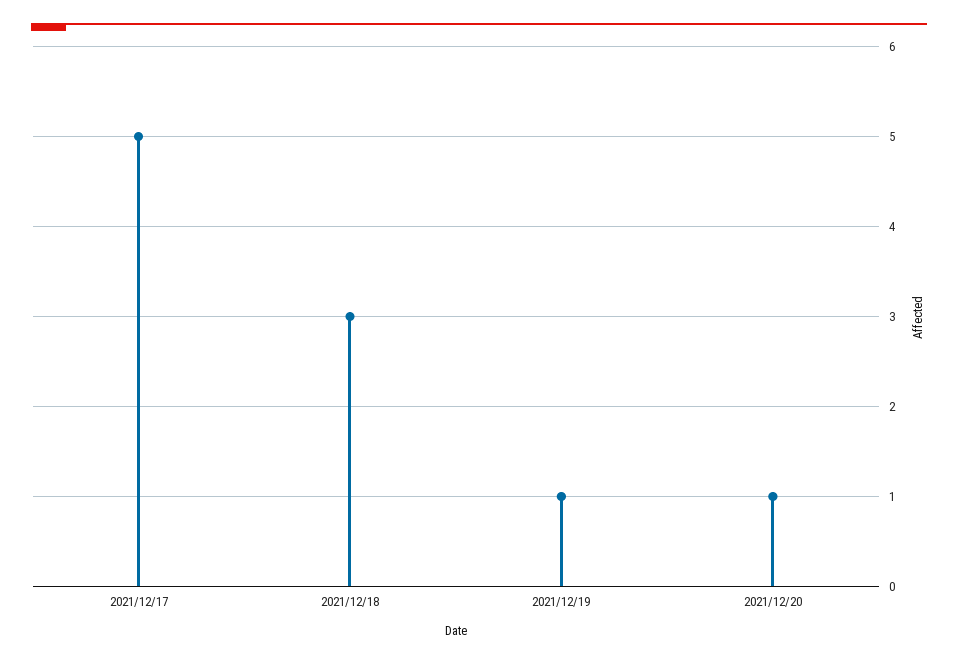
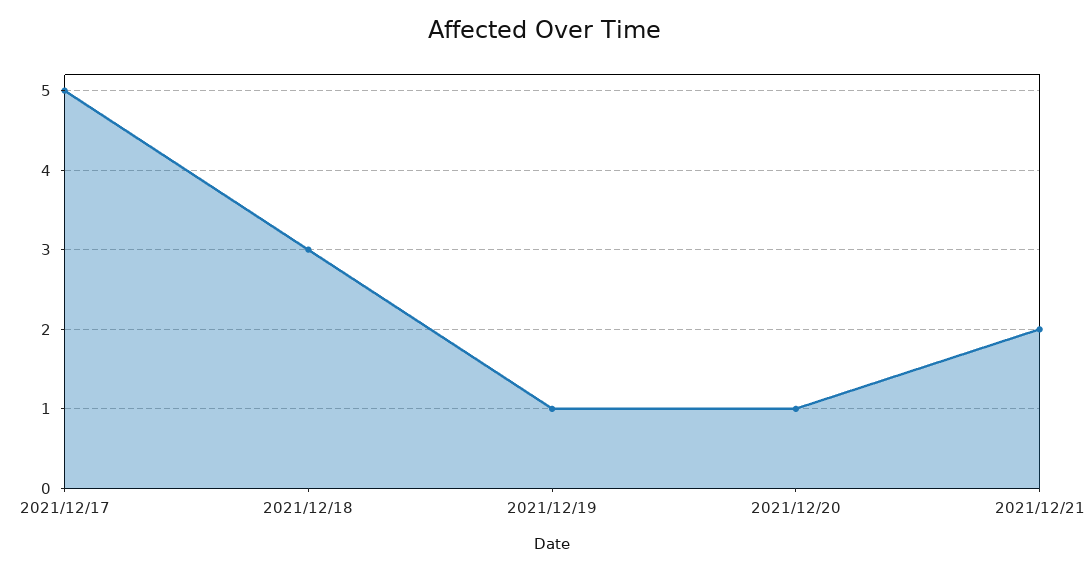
2021/12/21: none -> 2

